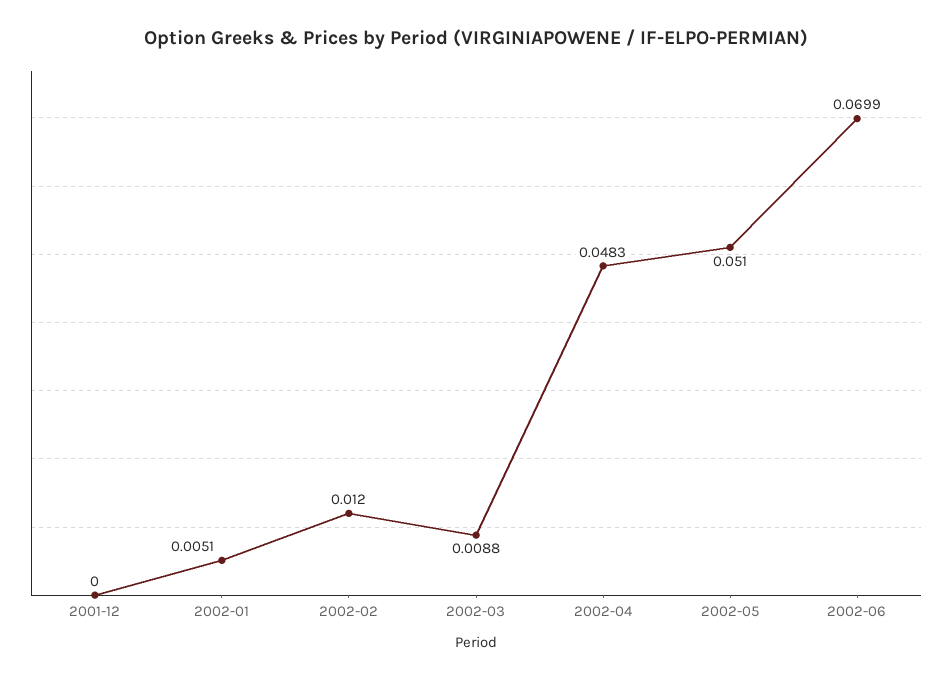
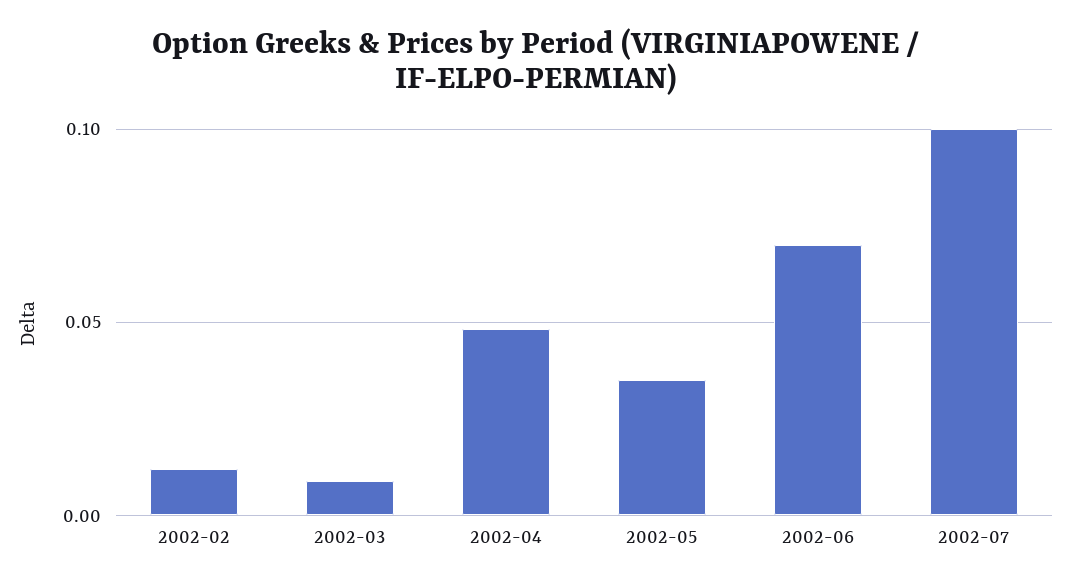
2001-12: 0 -> none
2002-01: 0.0051 -> none
2002-05: 0.051 -> 0.035
2002-07: none -> 0.1

